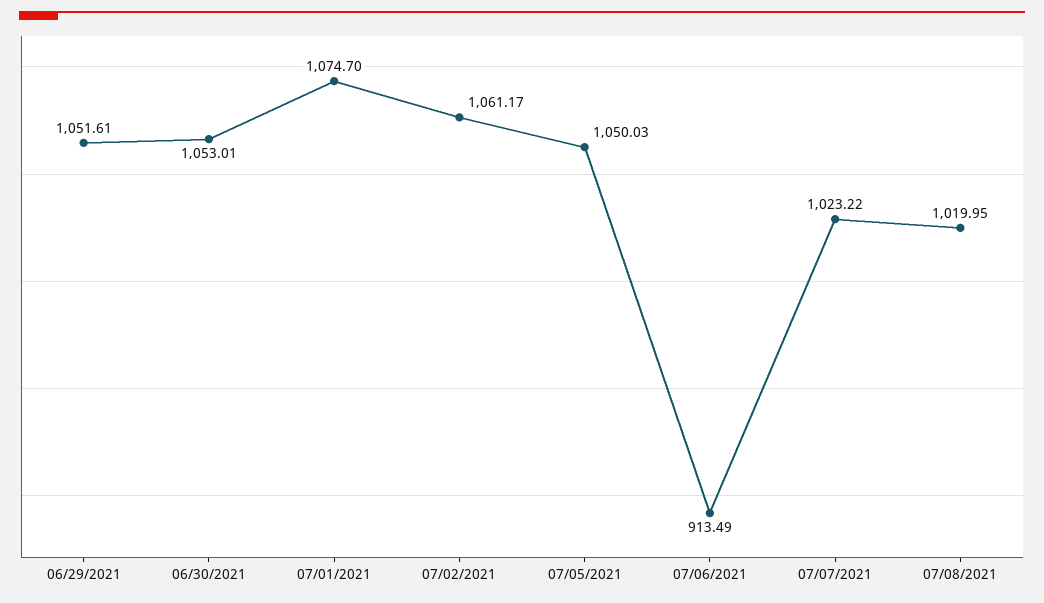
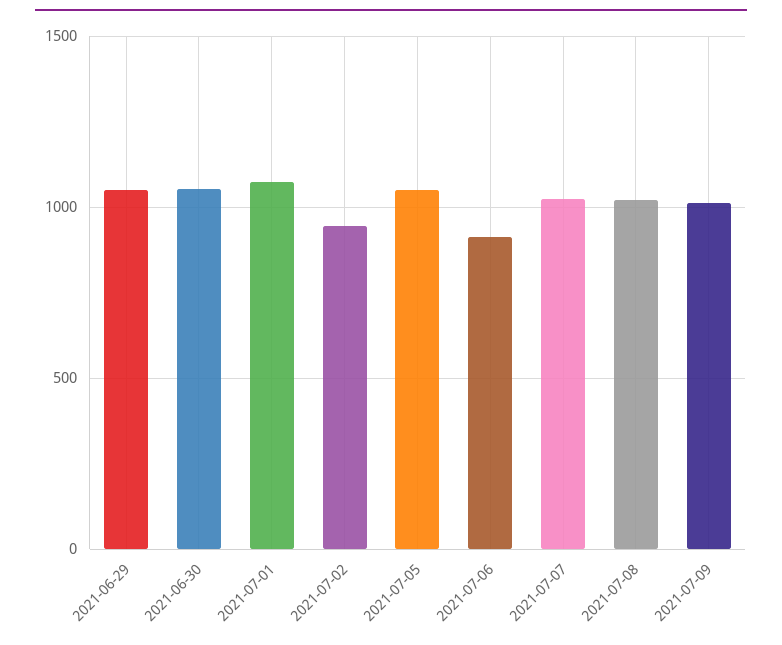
07/02/2021: 1061.17 -> 950
2021-07-09: none -> 1000

